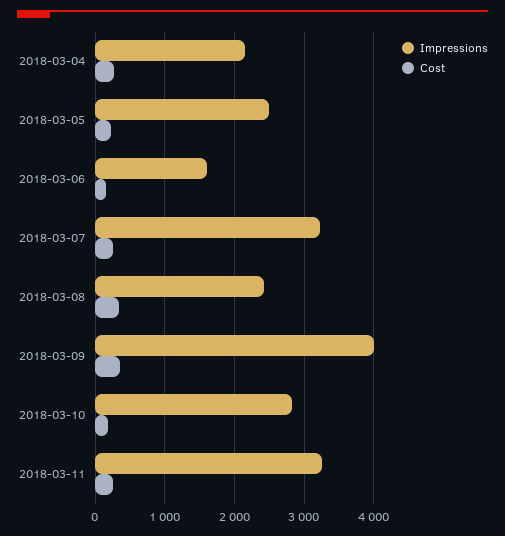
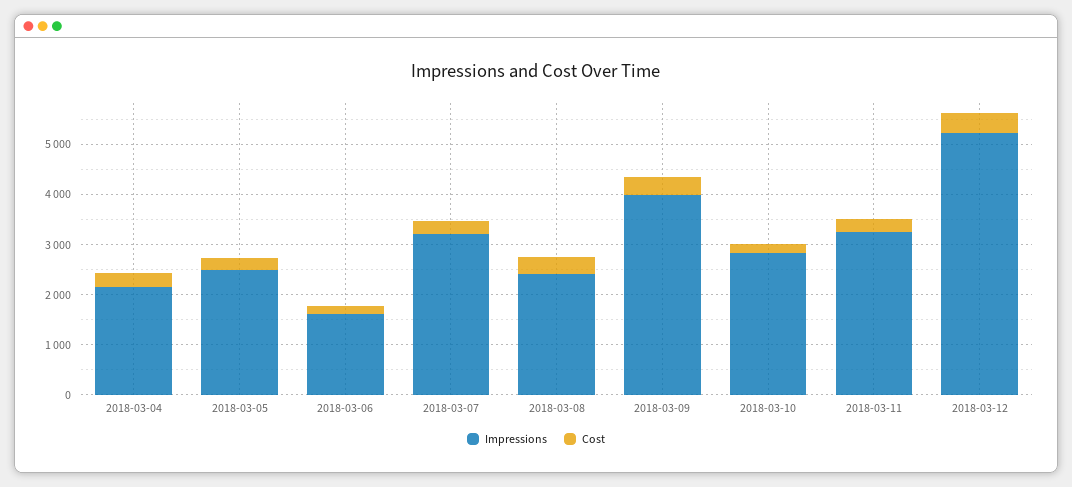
Impressions, 2018-03-12: none -> 5200
Cost, 2018-03-12: none -> 400

